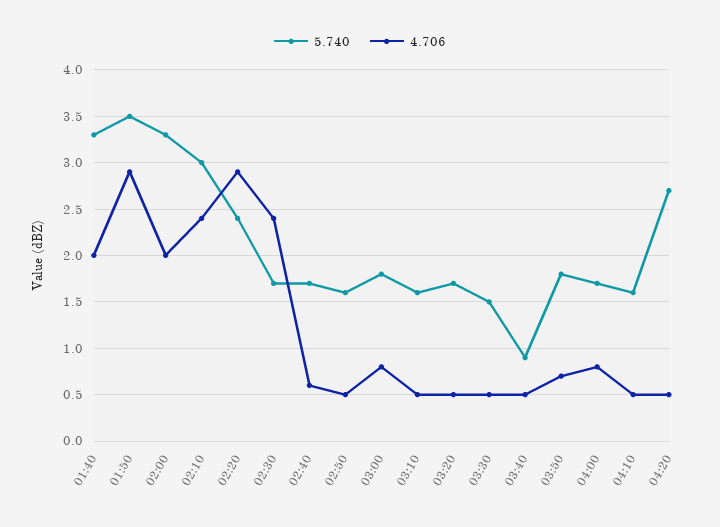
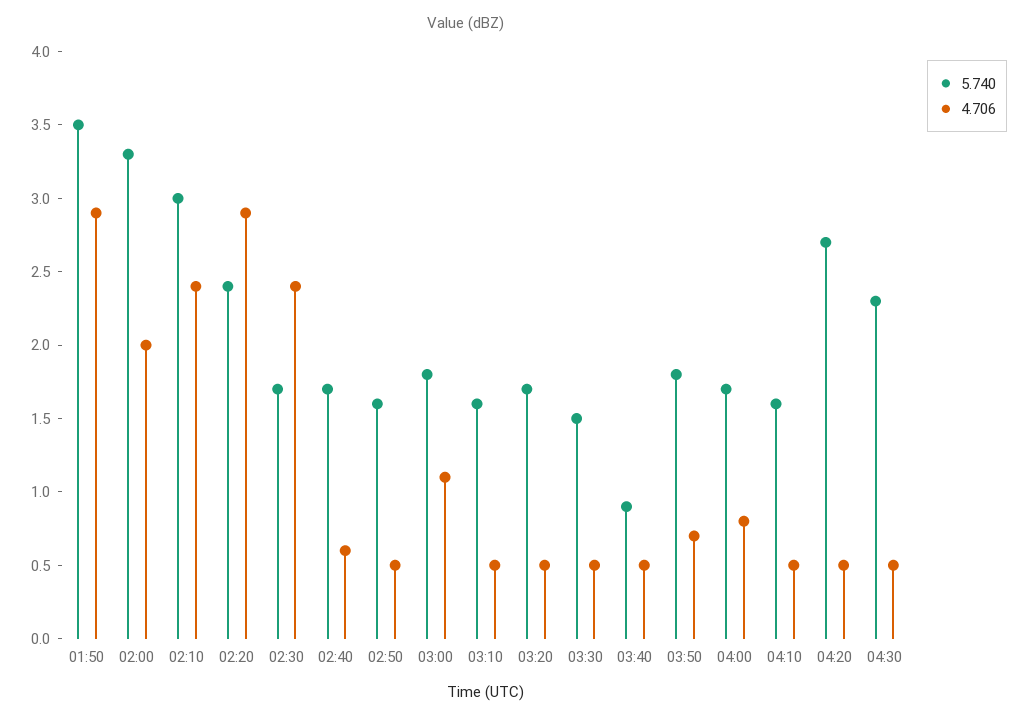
5.740, 01:40: 3.3 -> none
4.706, 01:40: 2 -> none
4.706, 03:00: 0.8 -> 1.1
5.740, 04:30: none -> 2.3
4.706, 04:30: none -> 0.5

